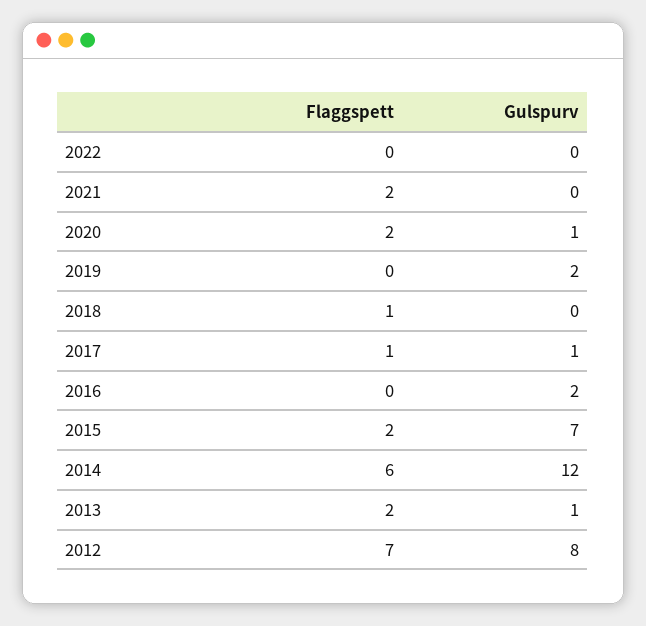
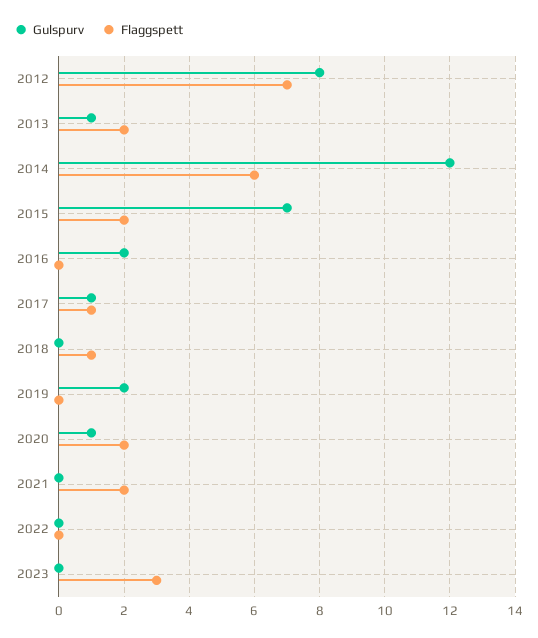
Gulspurv, 2023: none -> 0
Flaggspett, 2023: none -> 3

